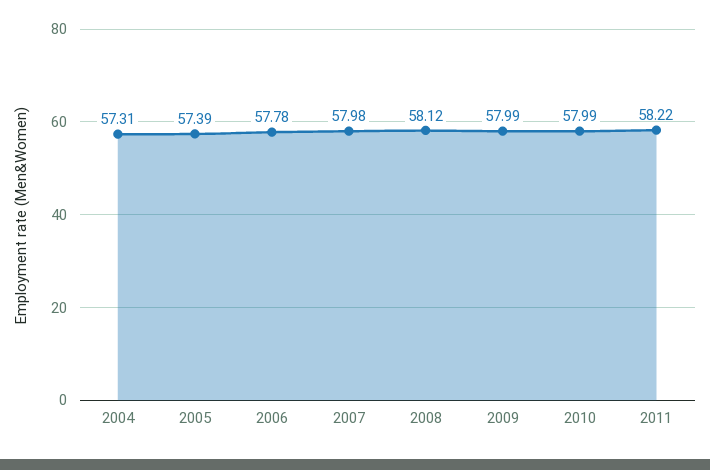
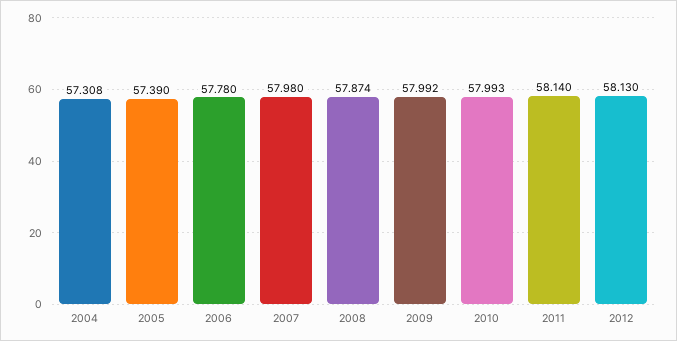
2008: 58.12 -> 57.874
2011: 58.22 -> 58.14
2012: none -> 58.13

